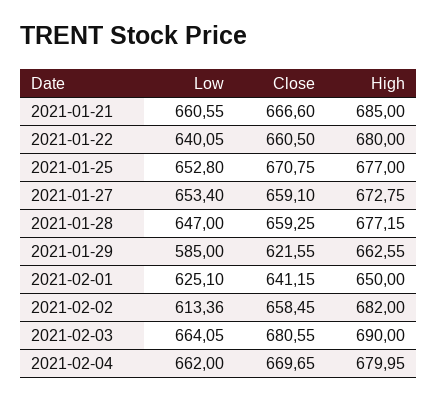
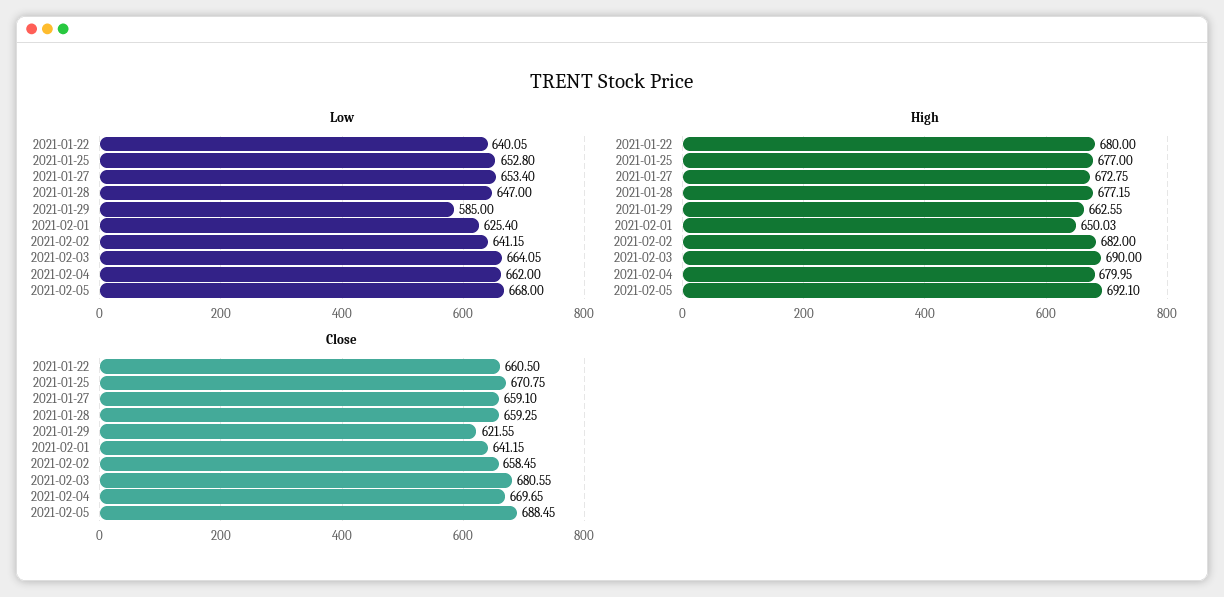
Low, 2021-01-21: 660.55 -> none
Close, 2021-01-21: 666.6 -> none
High, 2021-01-21: 685 -> none
Low, 2021-02-01: 625.1 -> 625.4
High, 2021-02-01: 650 -> 650.03
Low, 2021-02-02: 613.36 -> 641.15
Low, 2021-02-05: none -> 668
High, 2021-02-05: none -> 692.1
Close, 2021-02-05: none -> 688.45

